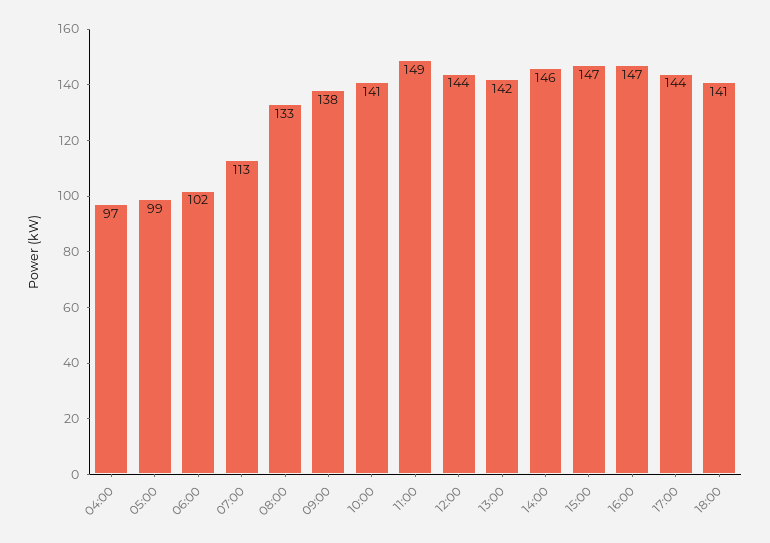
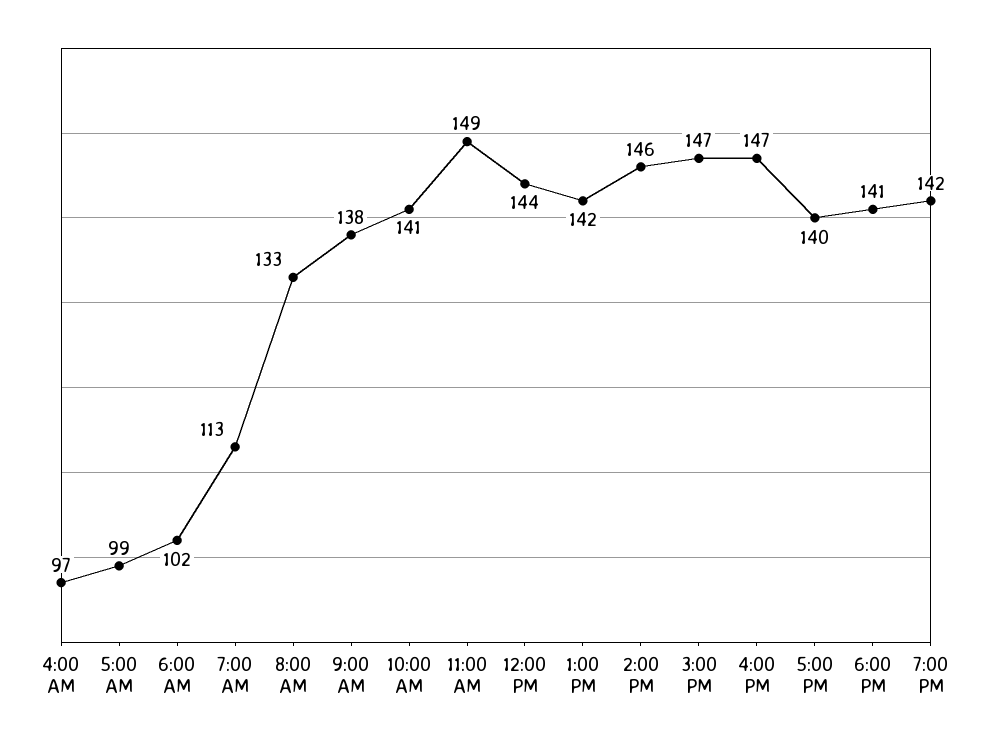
17:00: 144 -> 140
7:00 PM: none -> 142

